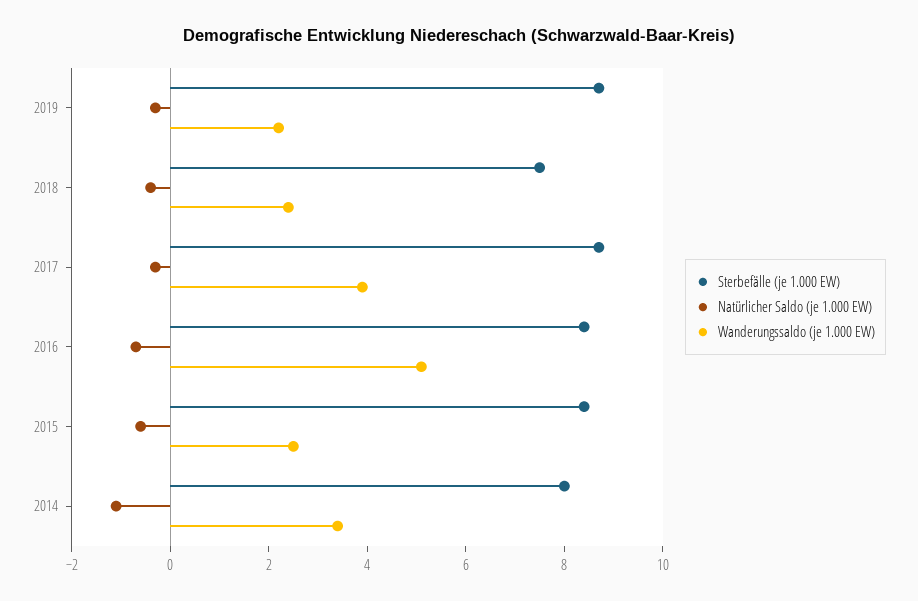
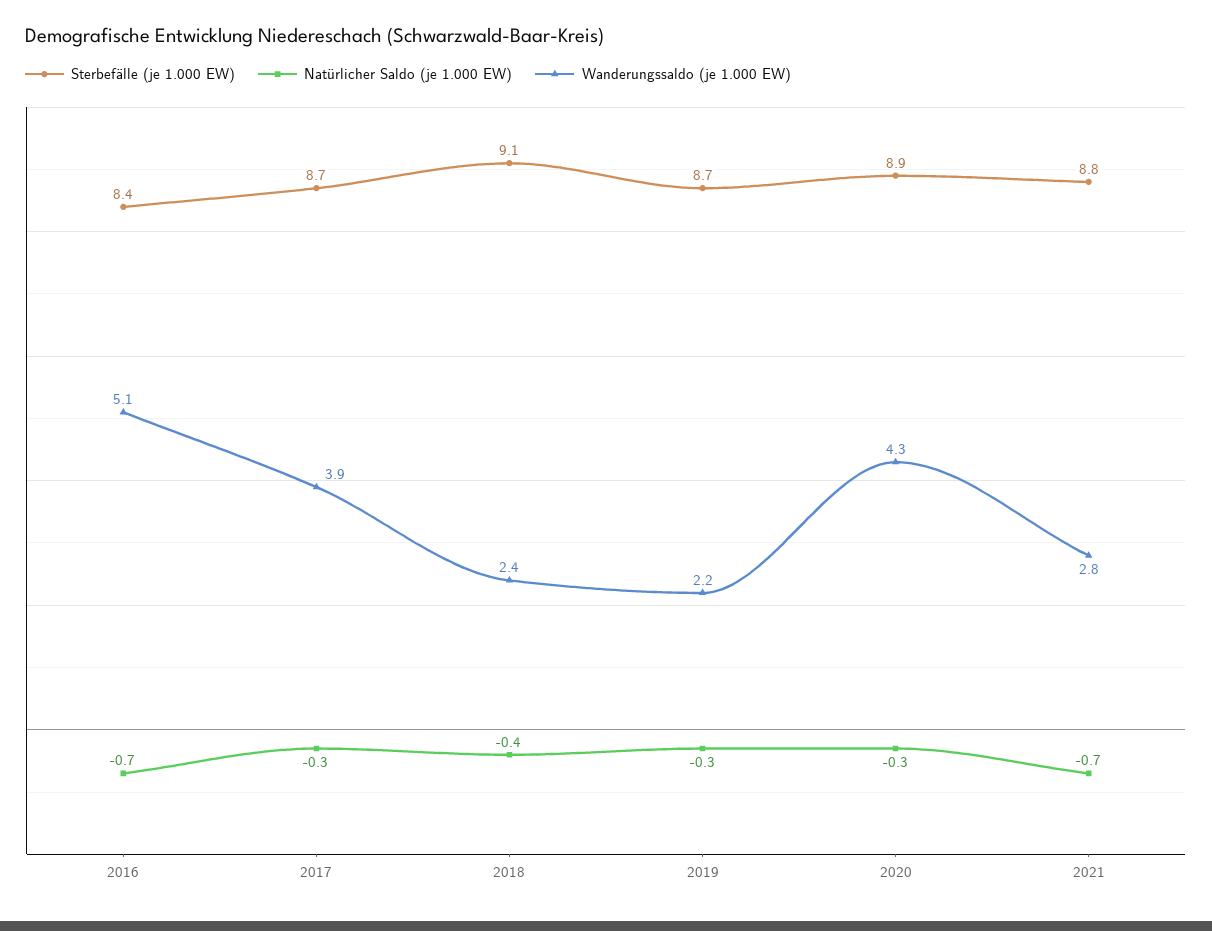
Sterbefälle (je 1.000 EW), 2018: 7.5 -> 9.1
Sterbefälle (je 1.000 EW), 2015: 8.5 -> none
Natürlicher Saldo (je 1.000 EW), 2015: -0.5 -> none
Wanderungssaldo (je 1.000 EW), 2015: 2.5 -> none
Sterbefälle (je 1.000 EW), 2014: 8 -> none
Natürlicher Saldo (je 1.000 EW), 2014: -1 -> none
Wanderungssaldo (je 1.000 EW), 2014: 3.5 -> none
Sterbefälle (je 1.000 EW), 2020: none -> 8.9
Natürlicher Saldo (je 1.000 EW), 2020: none -> -0.3
Wanderungssaldo (je 1.000 EW), 2020: none -> 4.3
Sterbefälle (je 1.000 EW), 2021: none -> 8.8
Natürlicher Saldo (je 1.000 EW), 2021: none -> -0.7
Wanderungssaldo (je 1.000 EW), 2021: none -> 2.8

